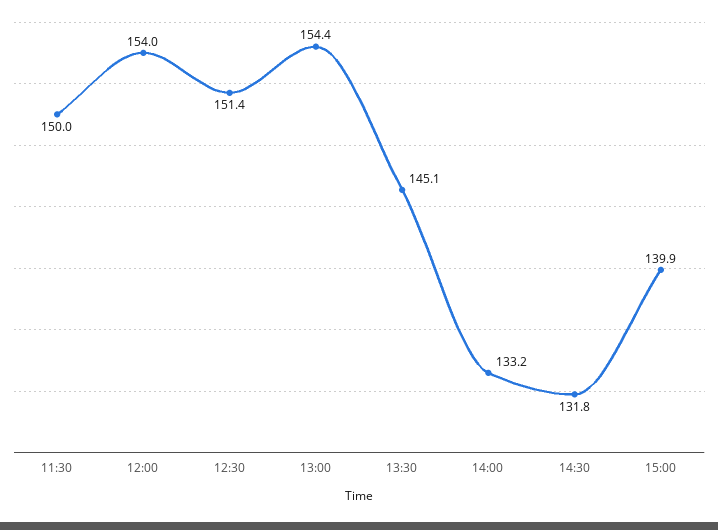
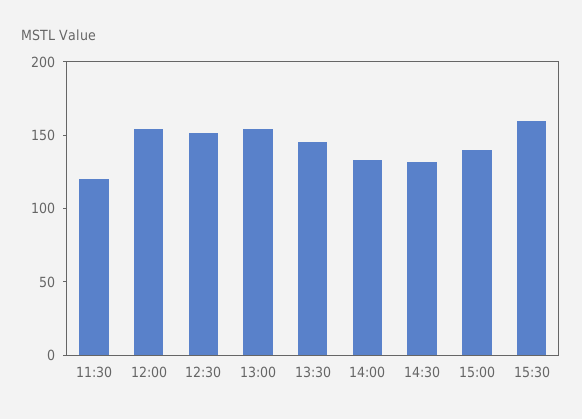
11:30: 150 -> 120
15:30: none -> 160

